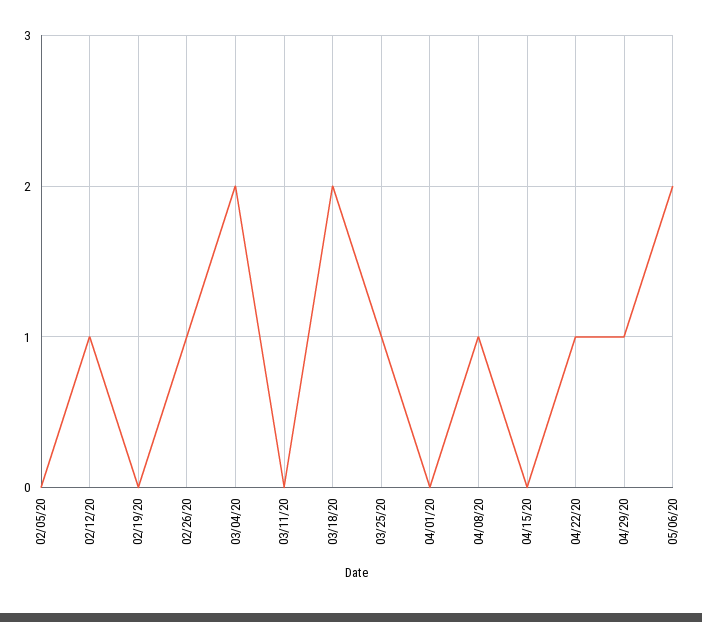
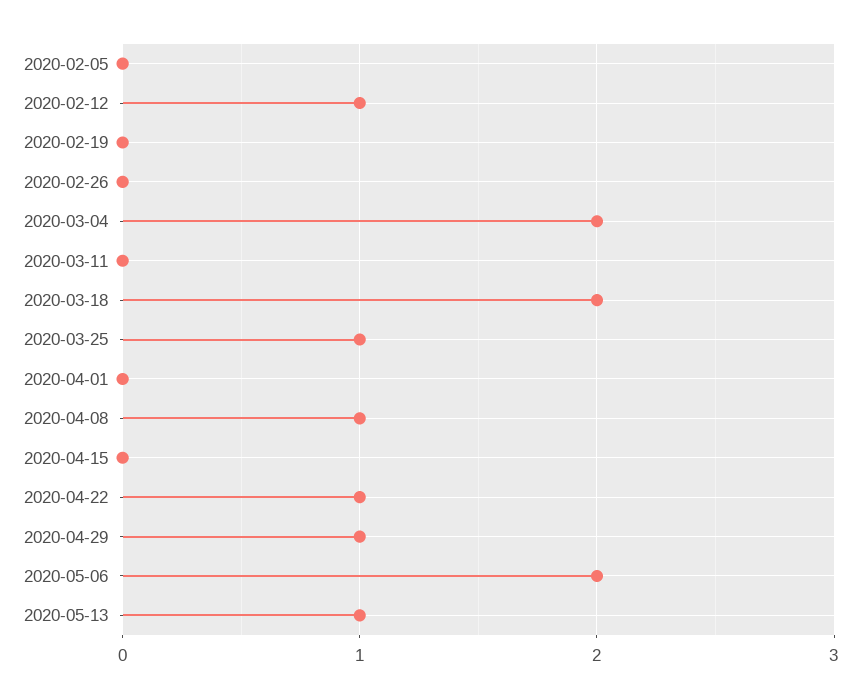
02/26/20: 1 -> 0
2020-05-13: none -> 1

